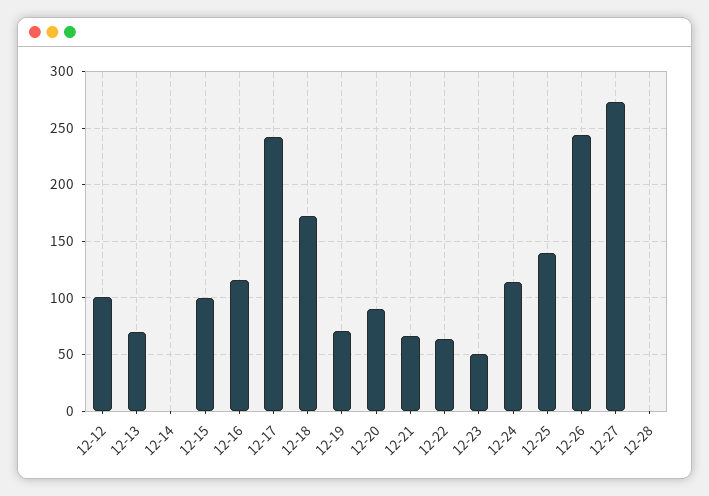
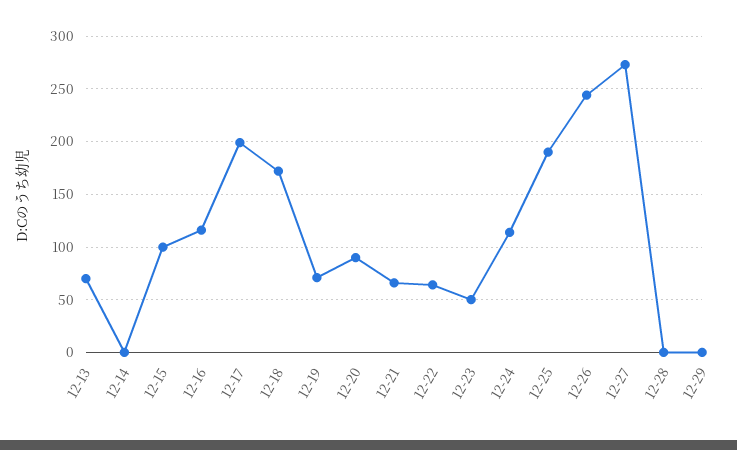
12-12: 100 -> none
12-17: 240 -> 200
12-25: 140 -> 190
12-29: none -> 0

